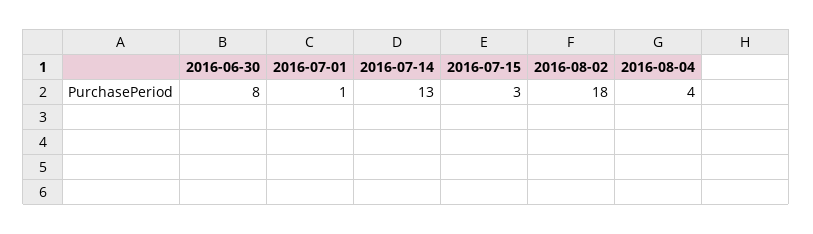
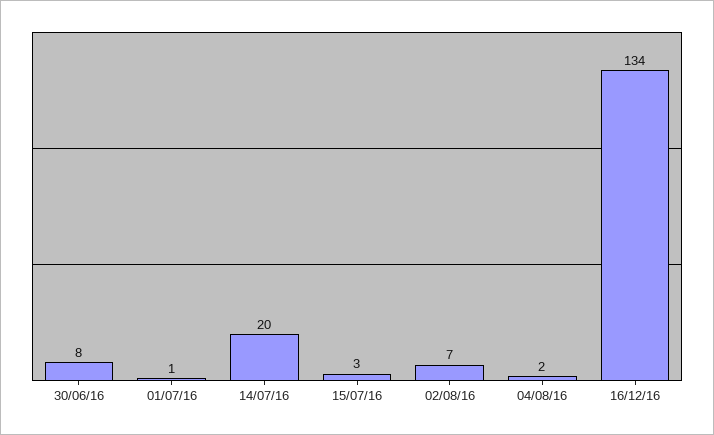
2016-07-14: 13 -> 20
2016-08-02: 18 -> 7
2016-08-04: 4 -> 2
16/12/16: none -> 134

